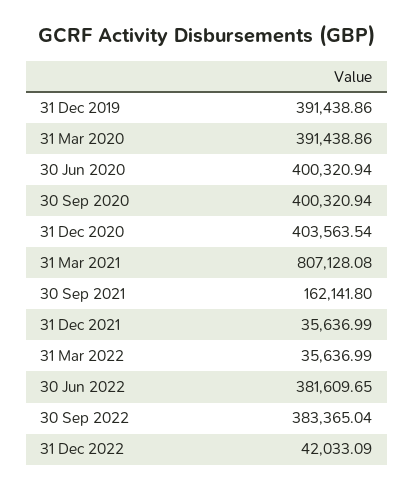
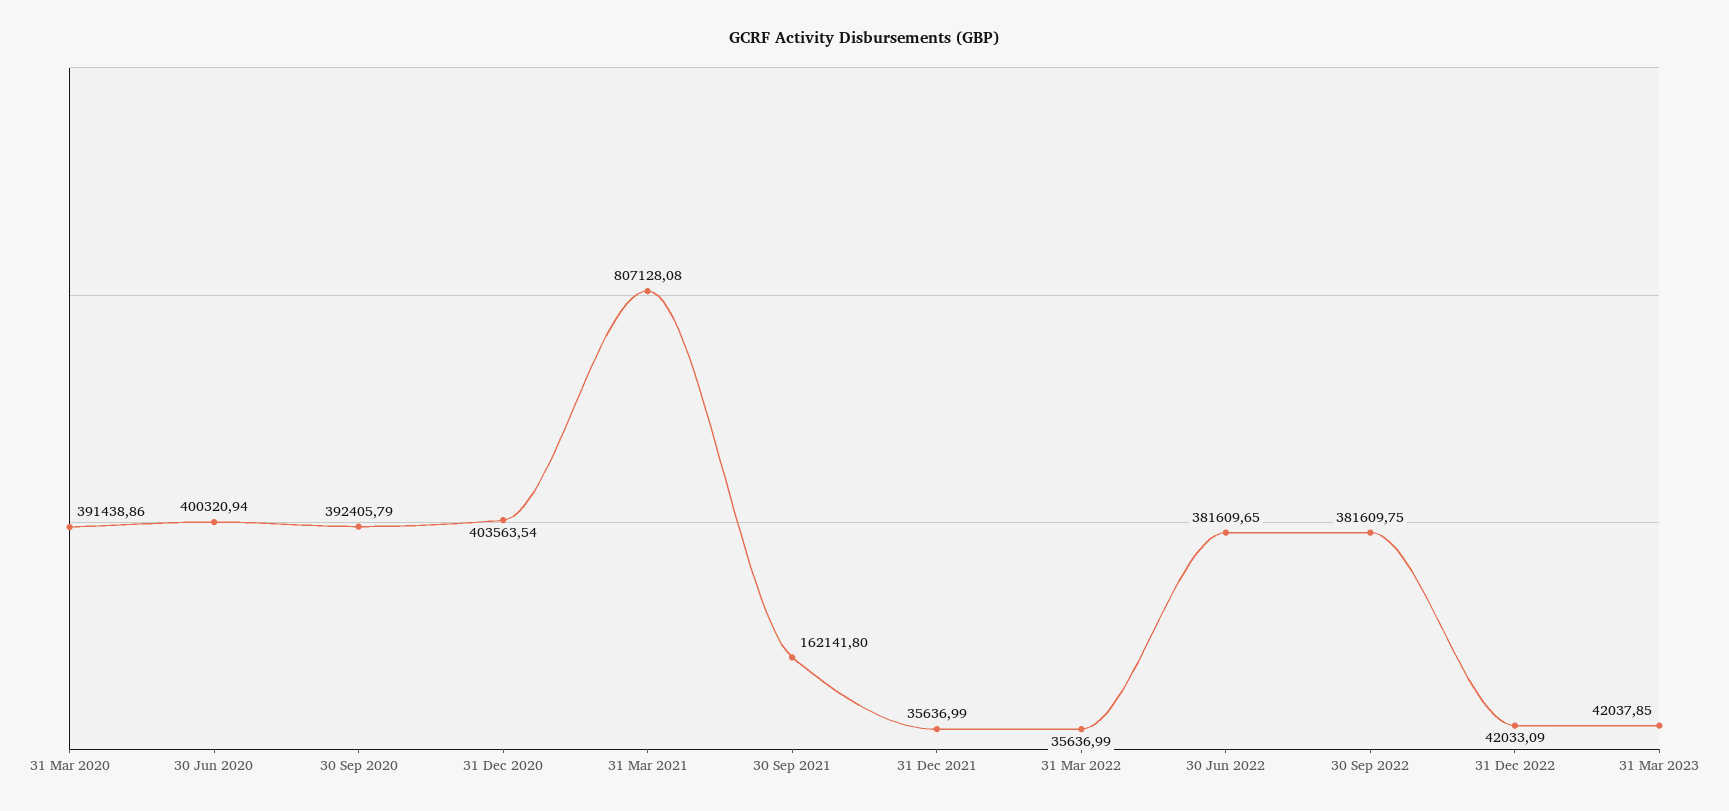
31 Dec 2019: 391438.86 -> none
30 Sep 2020: 400320.94 -> 392405.79
30 Sep 2022: 383365.04 -> 381609.75
31 Mar 2023: none -> 42037.85

